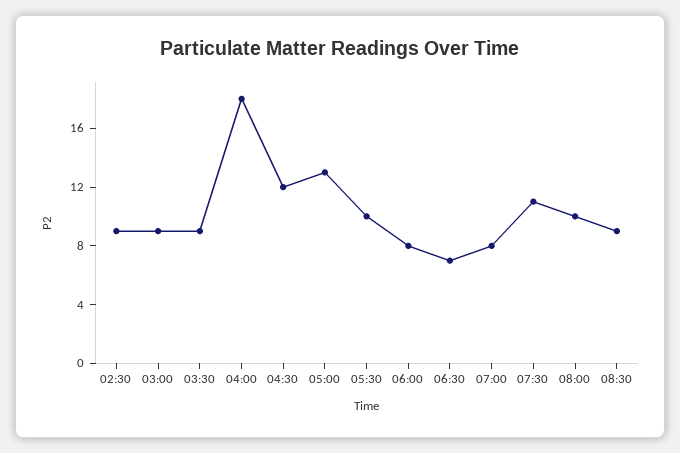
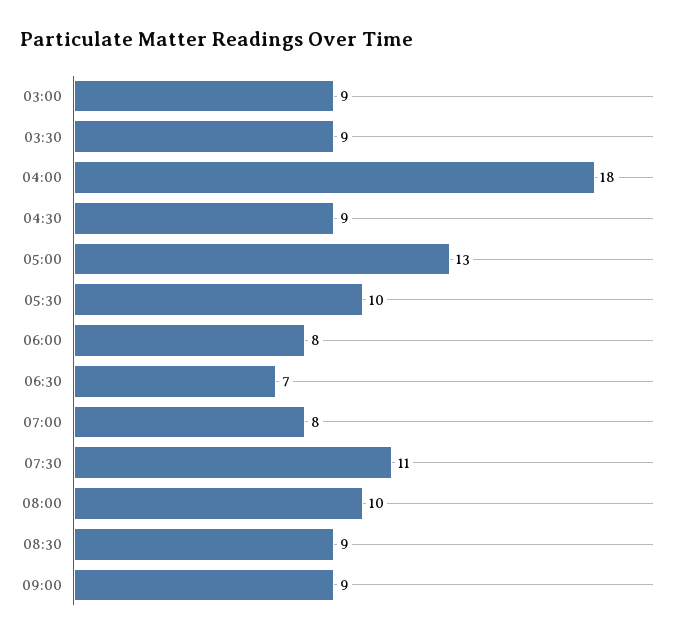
02:30: 9 -> none
04:30: 12 -> 9
09:00: none -> 9

